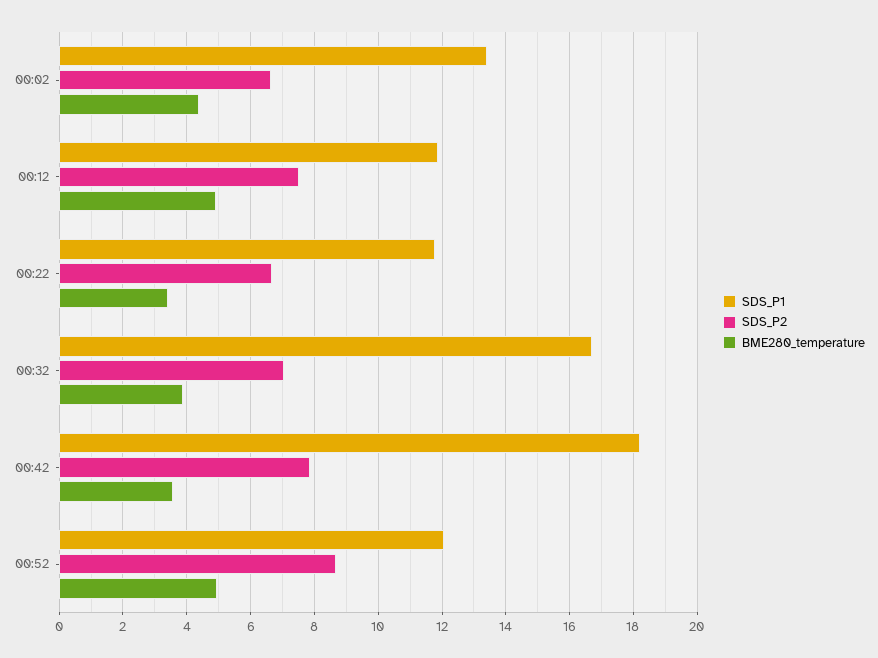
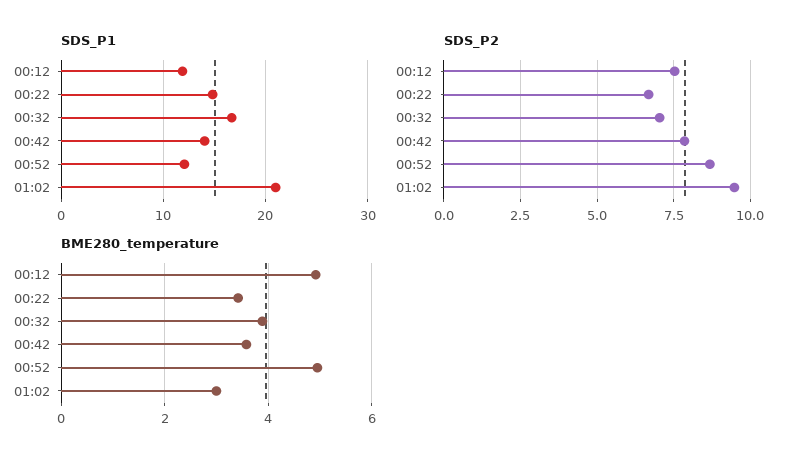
SDS_P1, 00:02: 13.4 -> none
SDS_P2, 00:02: 6.6 -> none
BME280_temperature, 00:02: 4.4 -> none
SDS_P1, 00:22: 11.8 -> 15
SDS_P1, 00:42: 18.2 -> 14
SDS_P1, 01:02: none -> 21
SDS_P2, 01:02: none -> 9.5
BME280_temperature, 01:02: none -> 3

